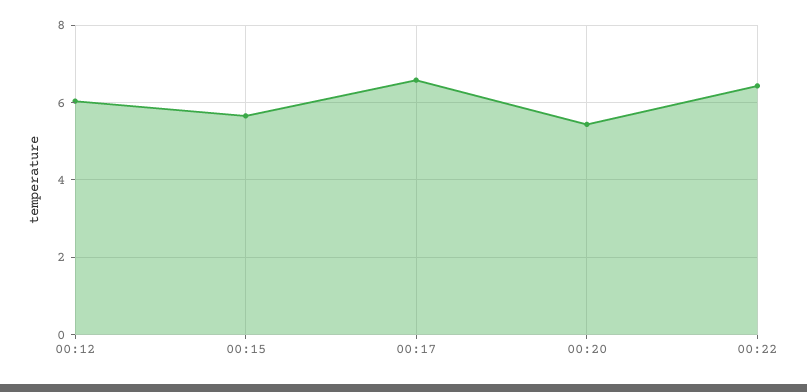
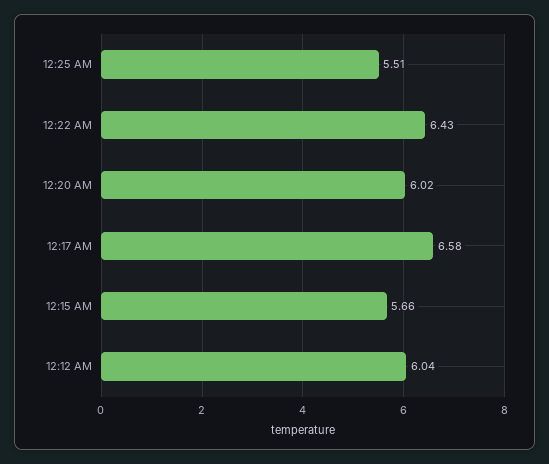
00:20: 5.4 -> 6.02
12:25 AM: none -> 5.51

